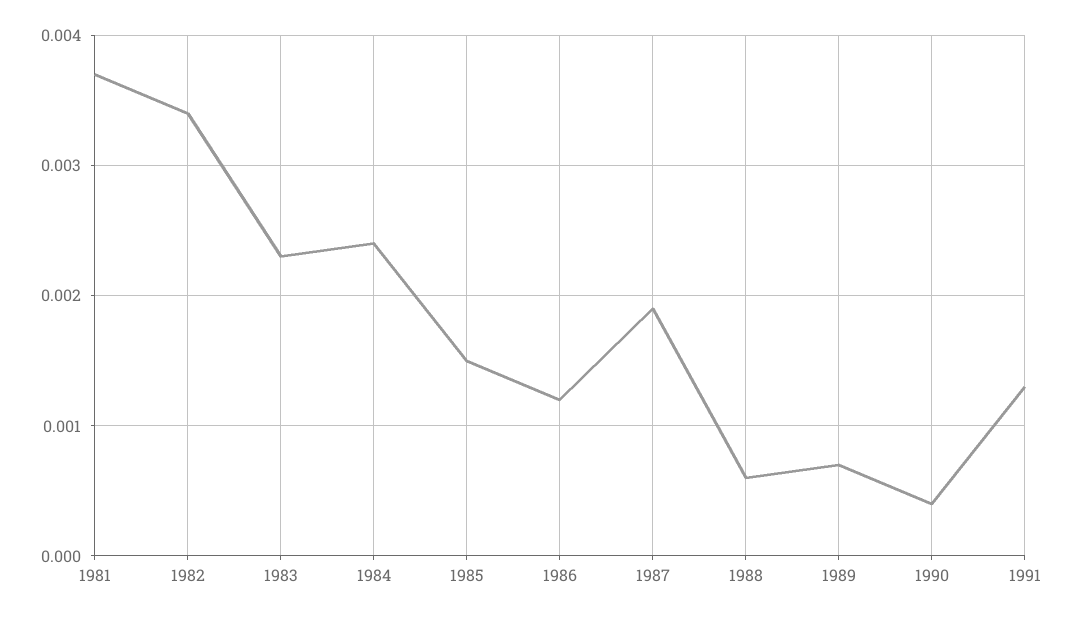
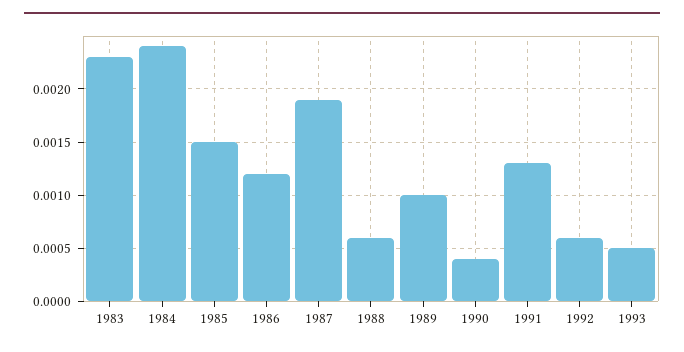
1981: 0.0037 -> none
1982: 0.0034 -> none
1989: 0.0007 -> 0.001
1992: none -> 0.0006
1993: none -> 0.0005

